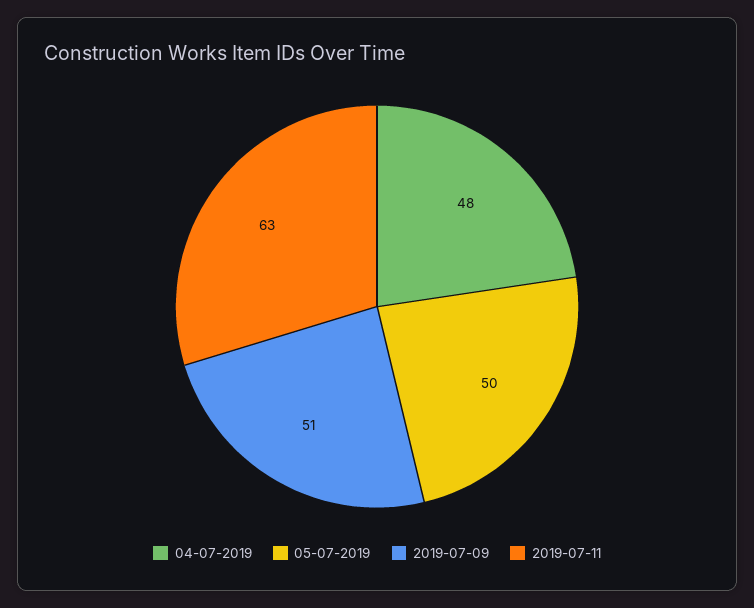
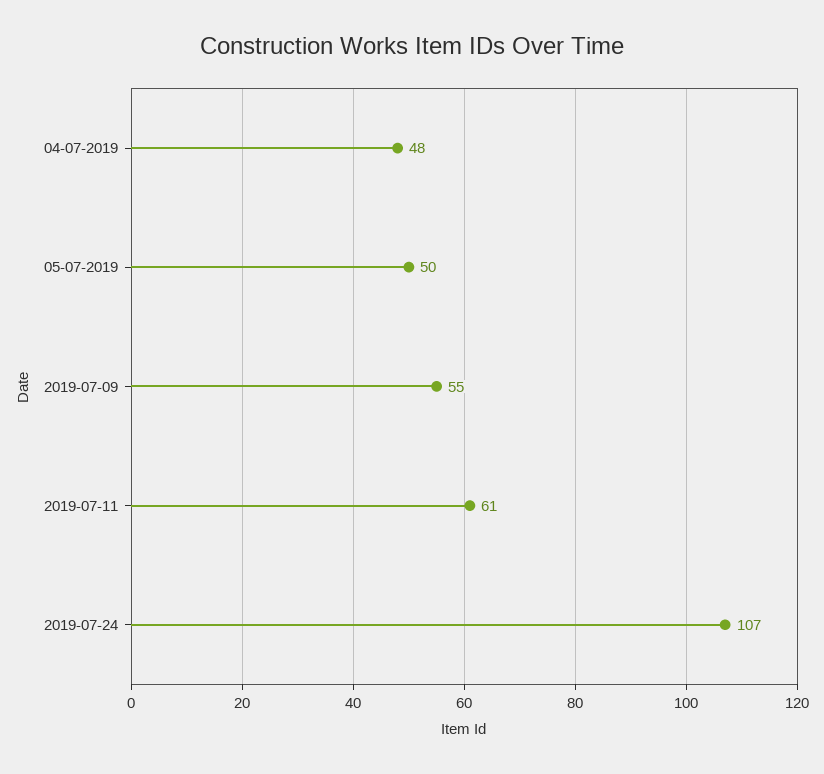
2019-07-09: 51 -> 55
2019-07-11: 63 -> 61
2019-07-24: none -> 107

